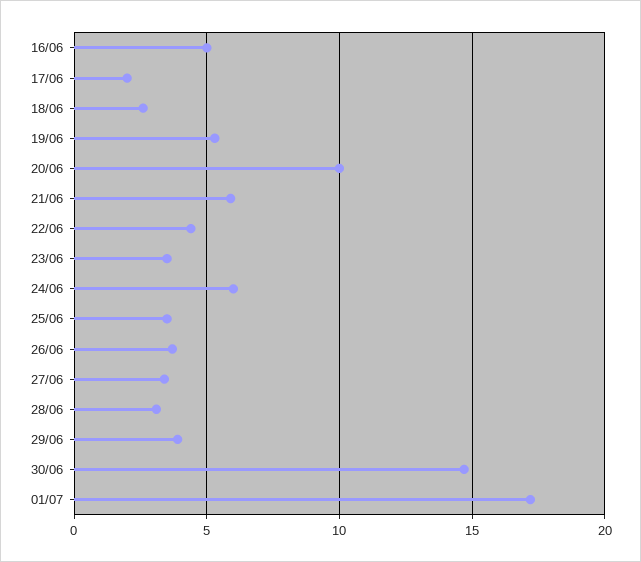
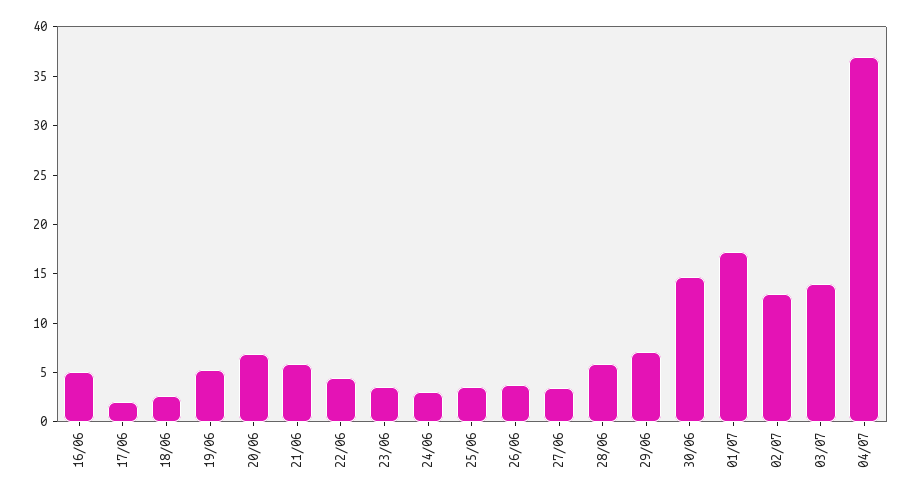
20/06: 10 -> 7
24/06: 6 -> 3
28/06: 3 -> 6
29/06: 4 -> 7
02/07: none -> 13
03/07: none -> 14
04/07: none -> 37

